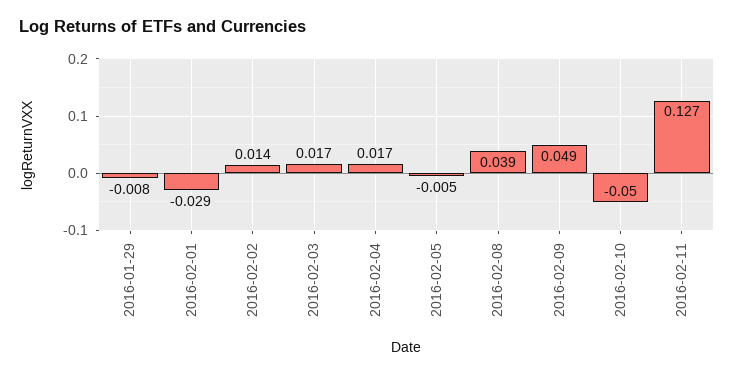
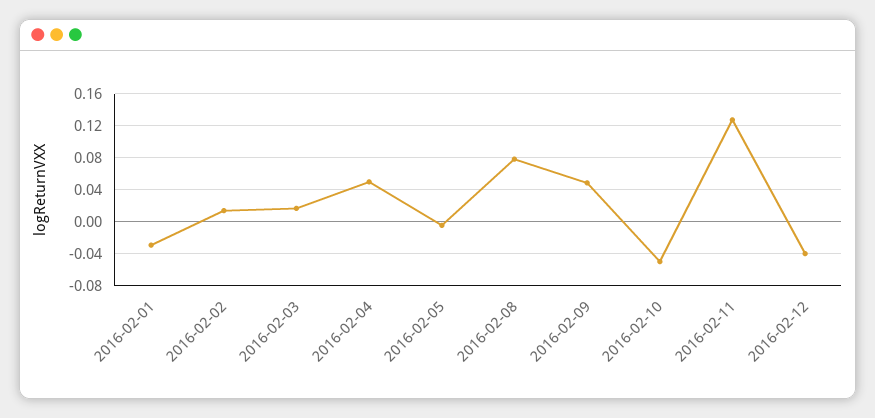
2016-01-29: -0.008 -> none
2016-02-04: 0.017 -> 0.05
2016-02-08: 0.039 -> 0.08
2016-02-12: none -> -0.04

